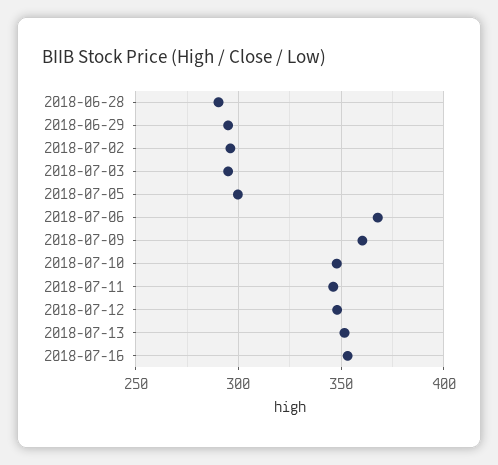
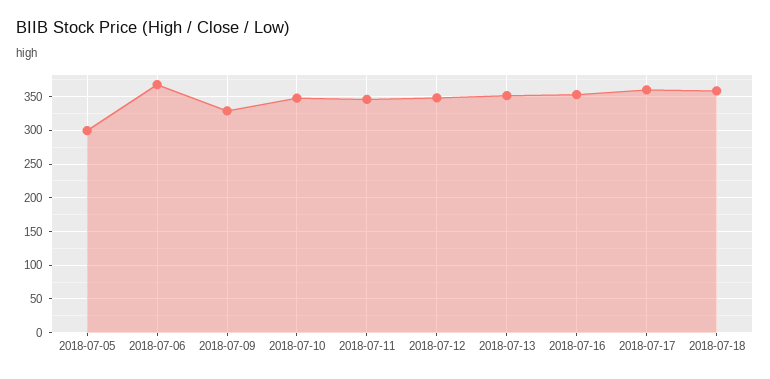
2018-06-28: 290 -> none
2018-06-29: 295 -> none
2018-07-02: 295 -> none
2018-07-03: 295 -> none
2018-07-09: 360 -> 330
2018-07-17: none -> 360
2018-07-18: none -> 360

